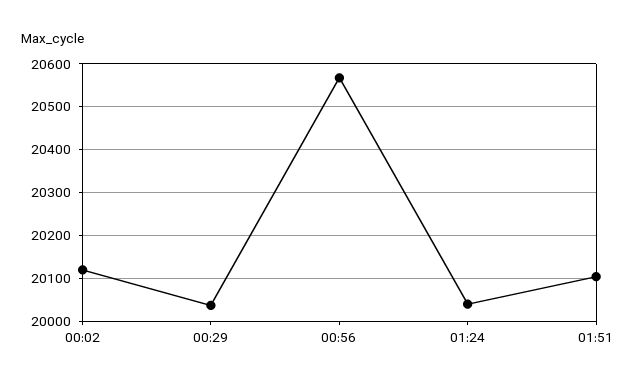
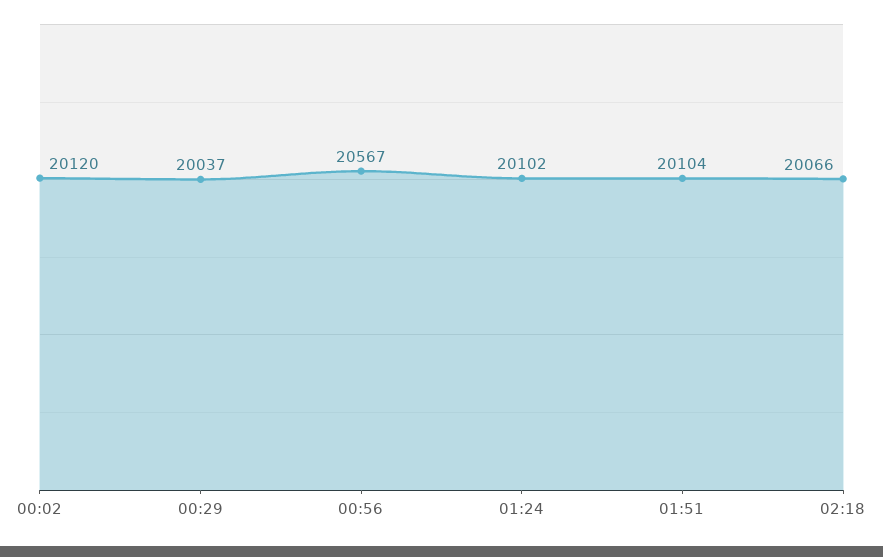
01:24: 20040 -> 20102
02:18: none -> 20066

